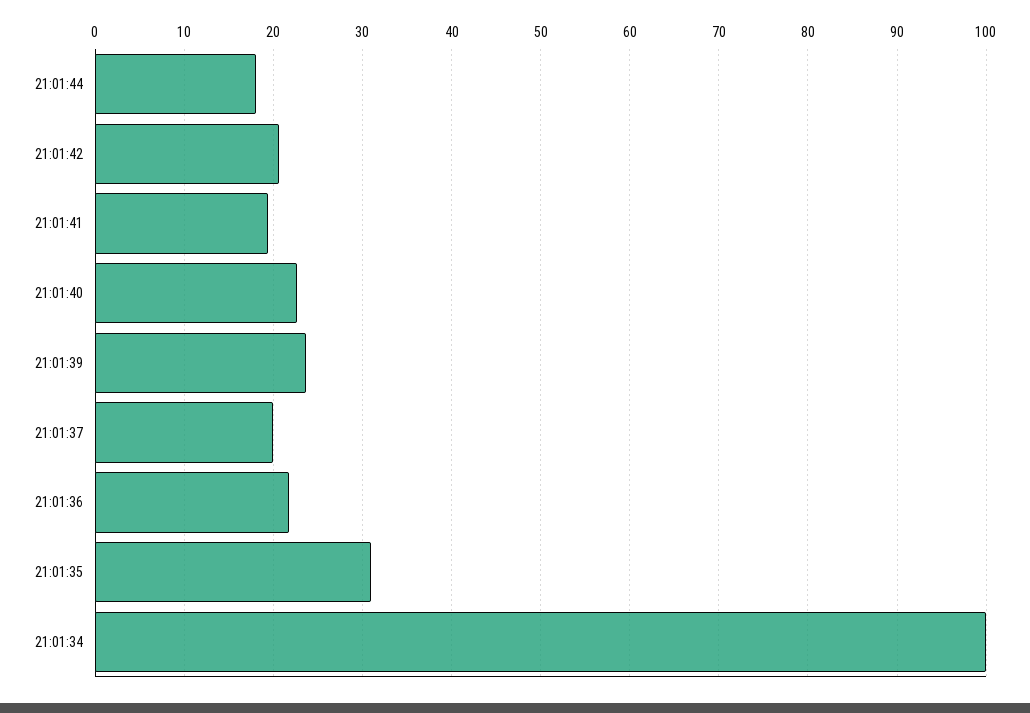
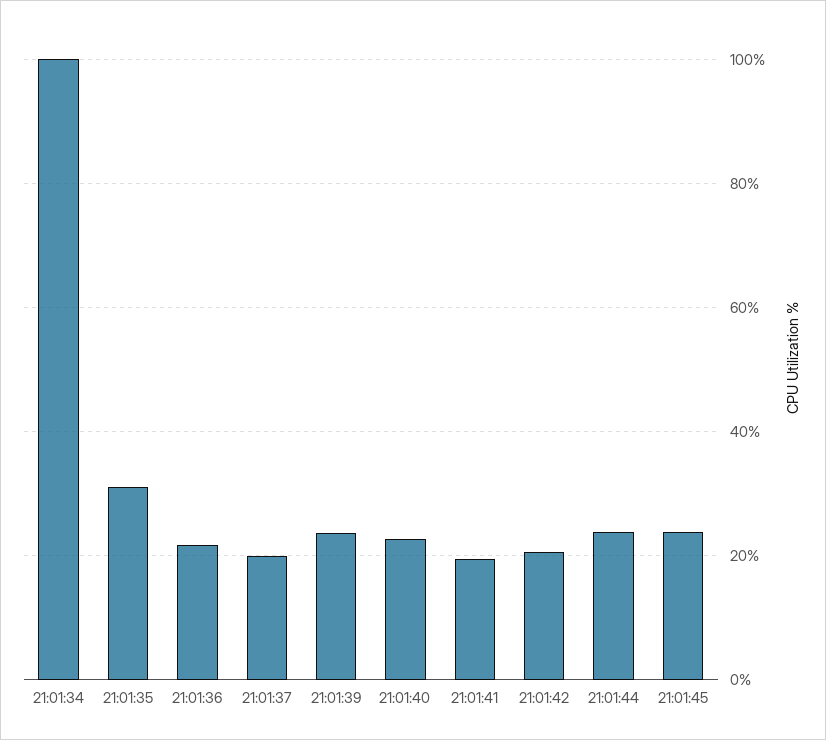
21:01:44: 18 -> 24
21:01:45: none -> 24

